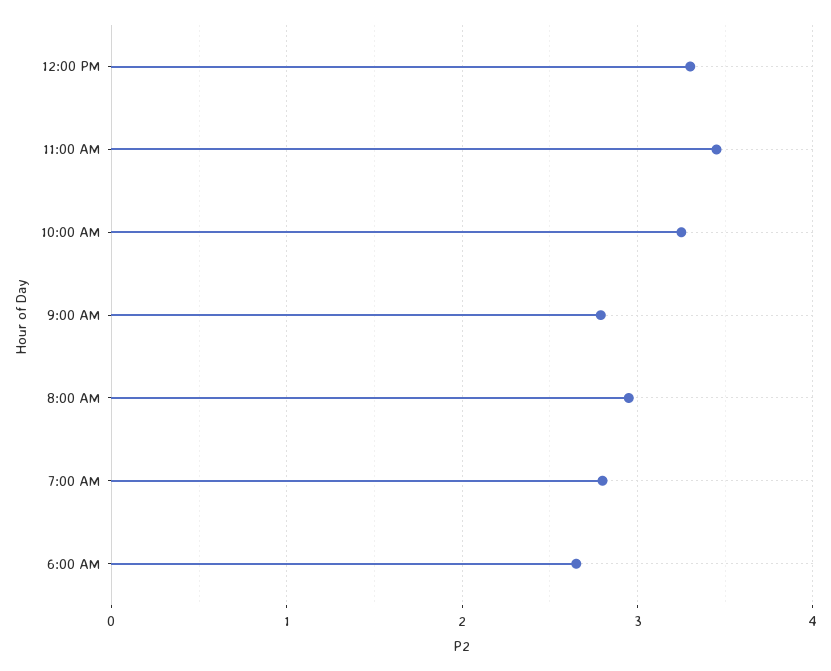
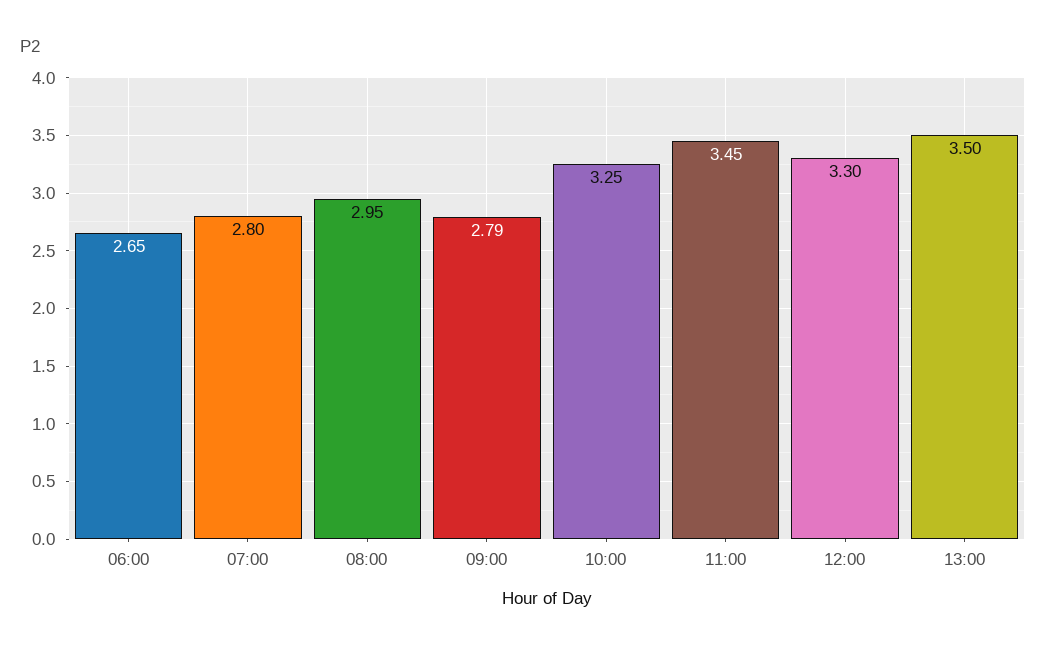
13:00: none -> 3.5

